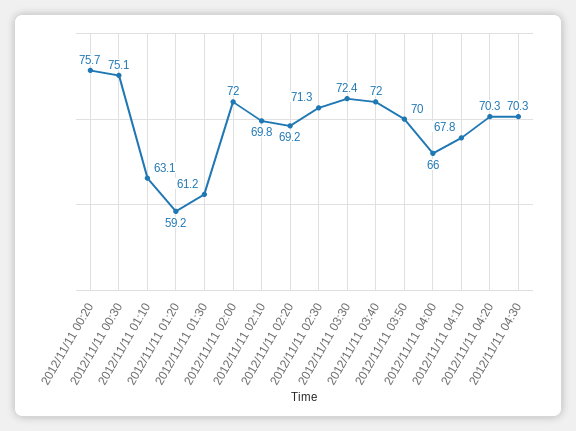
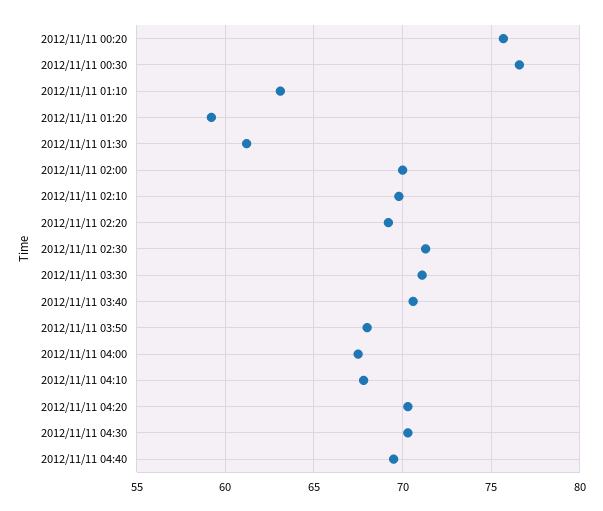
2012/11/11 00:30: 75.1 -> 76.5
2012/11/11 02:00: 72 -> 70
2012/11/11 03:30: 72.4 -> 71
2012/11/11 03:40: 72 -> 70.5
2012/11/11 03:50: 70 -> 68
2012/11/11 04:00: 66 -> 67.5
2012/11/11 04:40: none -> 69.5

